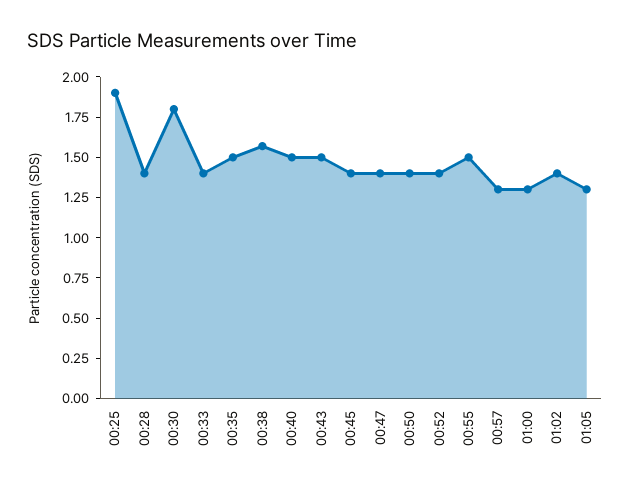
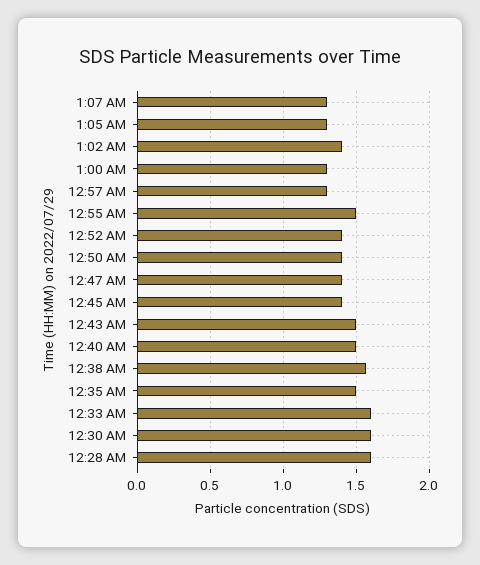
00:25: 1.9 -> none
00:28: 1.4 -> 1.6
00:30: 1.8 -> 1.6
00:33: 1.4 -> 1.6
1:07 AM: none -> 1.3

